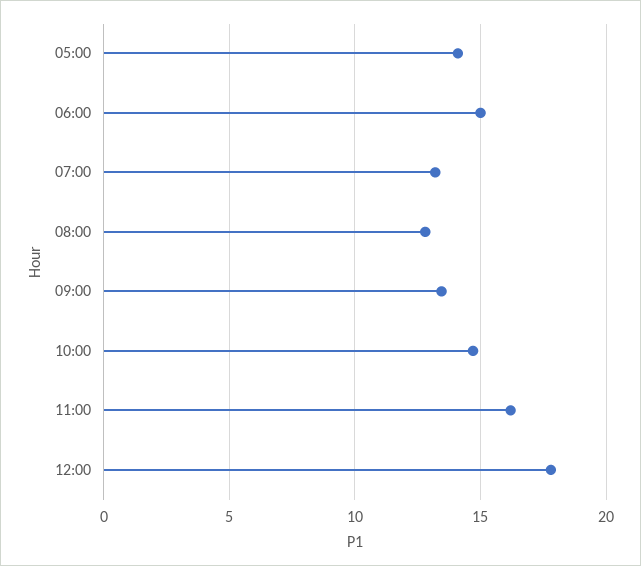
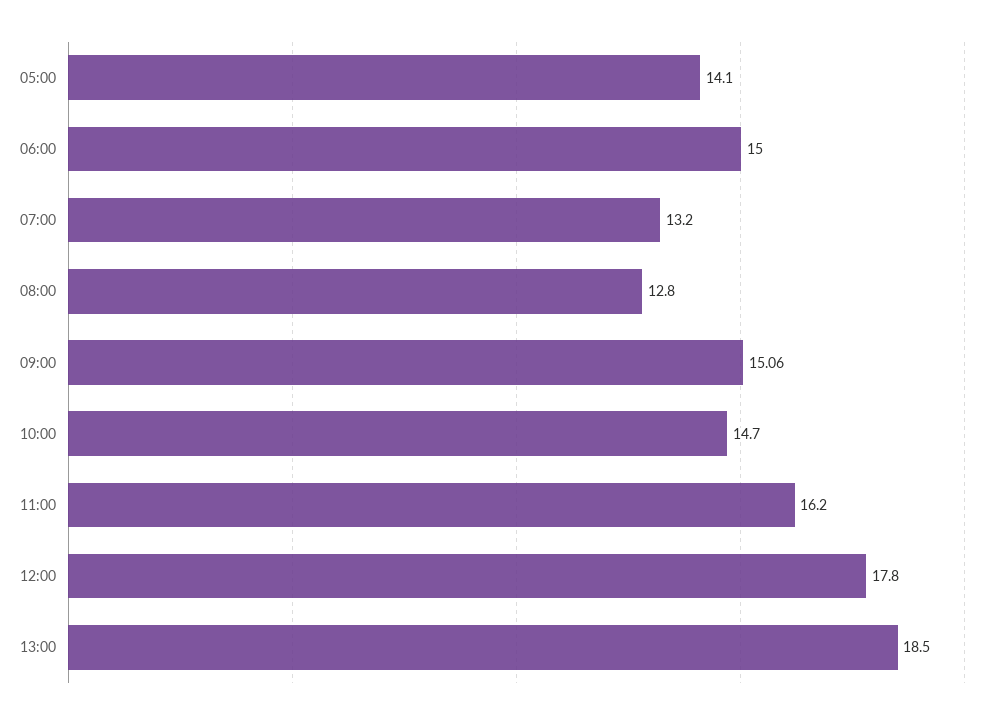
09:00: 13.5 -> 15.06
13:00: none -> 18.5

